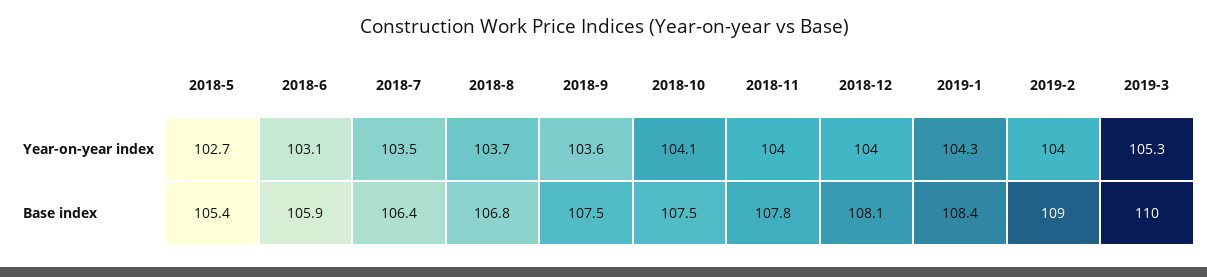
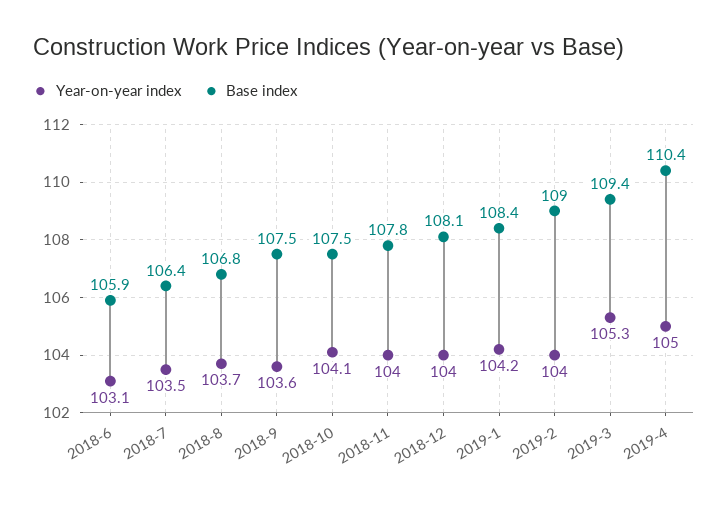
Year-on-year index, 2018-5: 102.7 -> none
Year-on-year index, 2019-1: 104.3 -> 104.2
Base index, 2018-5: 105.4 -> none
Base index, 2019-3: 110 -> 109.4
Year-on-year index, 2019-4: none -> 105
Base index, 2019-4: none -> 110.4

